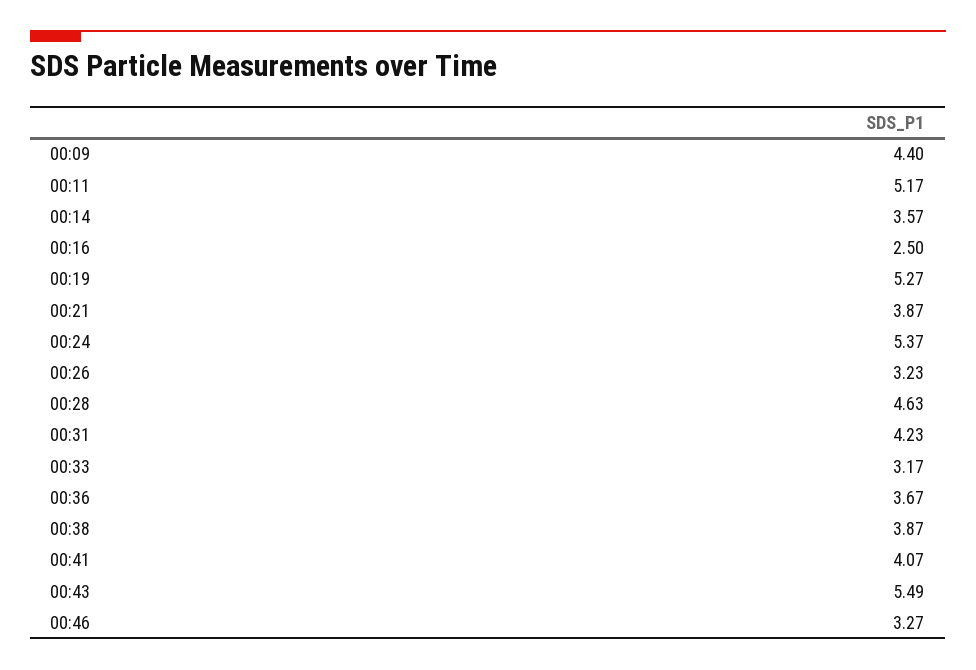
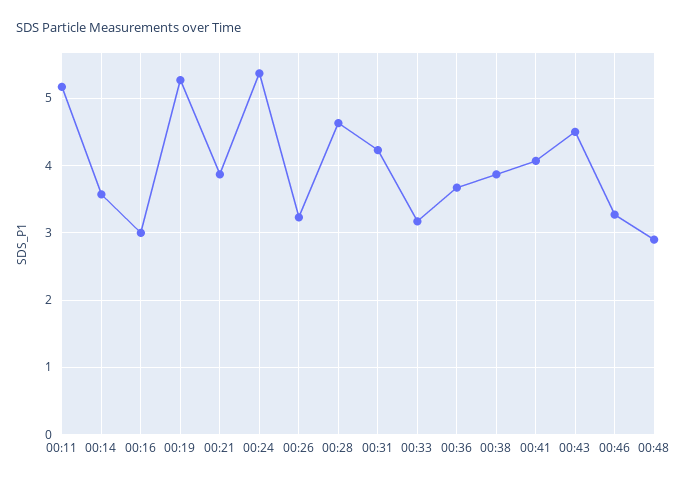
00:09: 4.4 -> none
00:16: 2.5 -> 3
00:43: 5.49 -> 4.5
00:48: none -> 2.9

